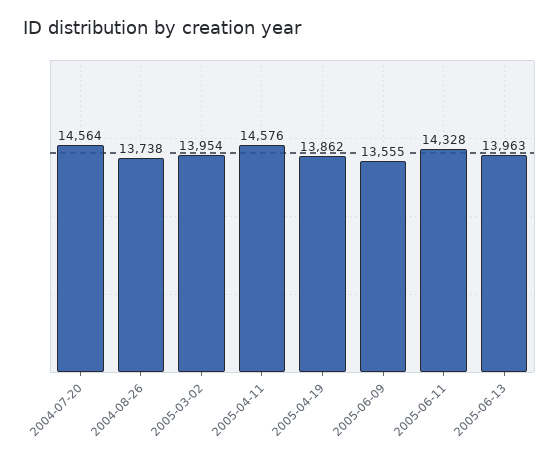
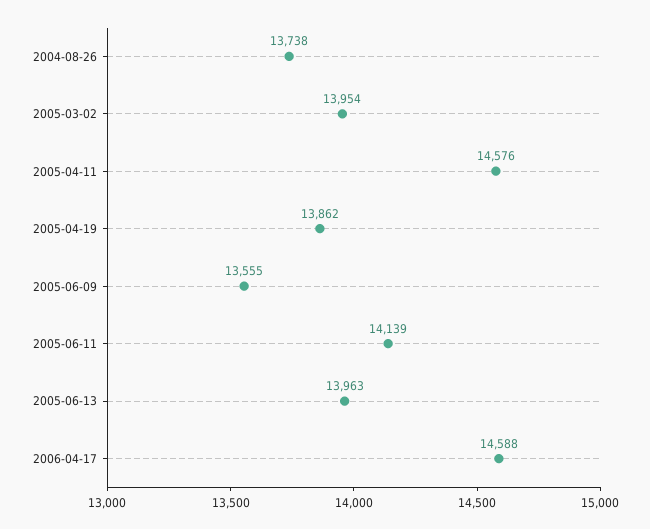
2004-07-20: 14564 -> none
2005-06-11: 14328 -> 14139
2006-04-17: none -> 14588

